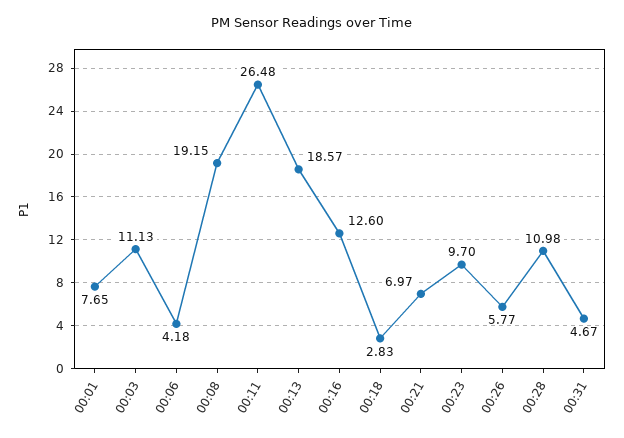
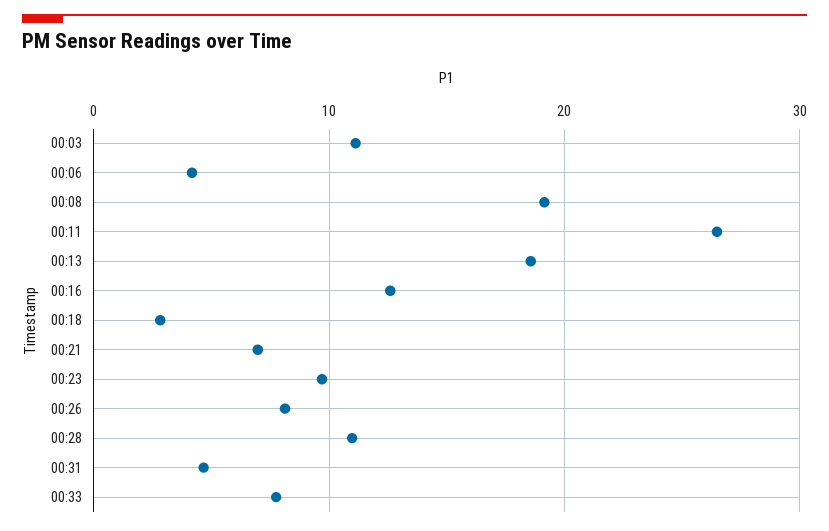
00:01: 7.65 -> none
00:26: 5.77 -> 8
00:33: none -> 8

